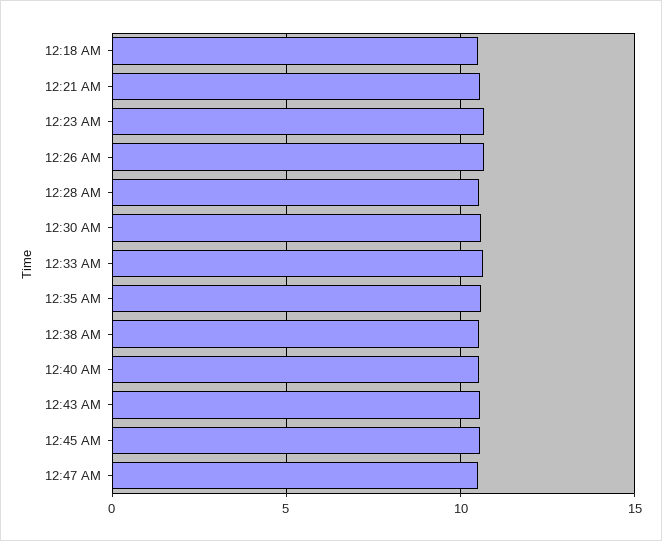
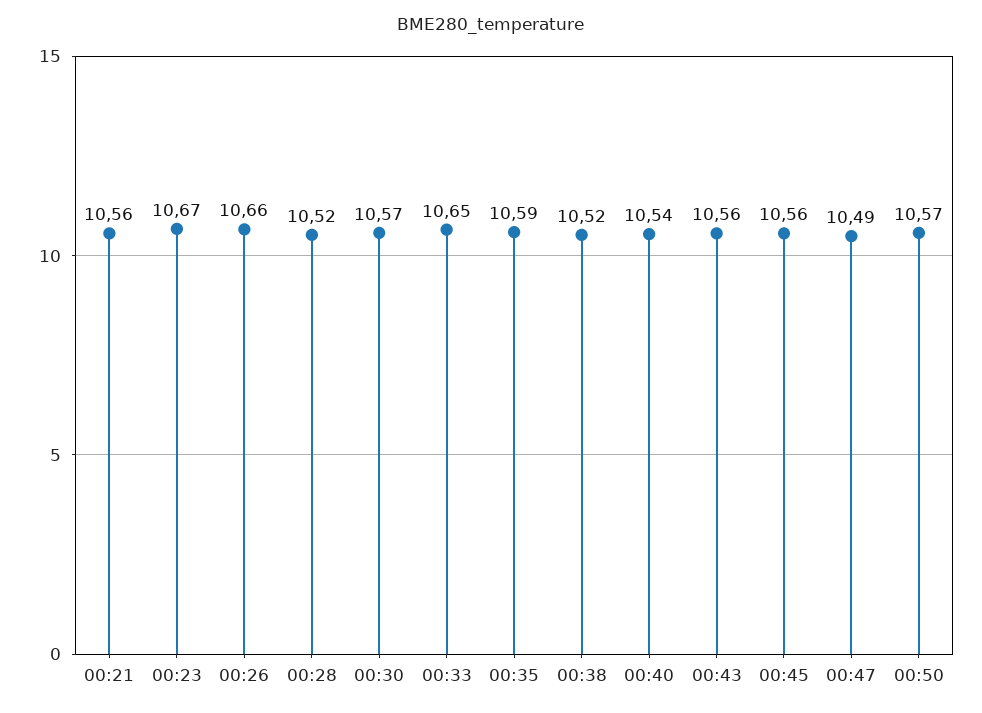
12:18 AM: 10.5 -> none
00:50: none -> 10.57

